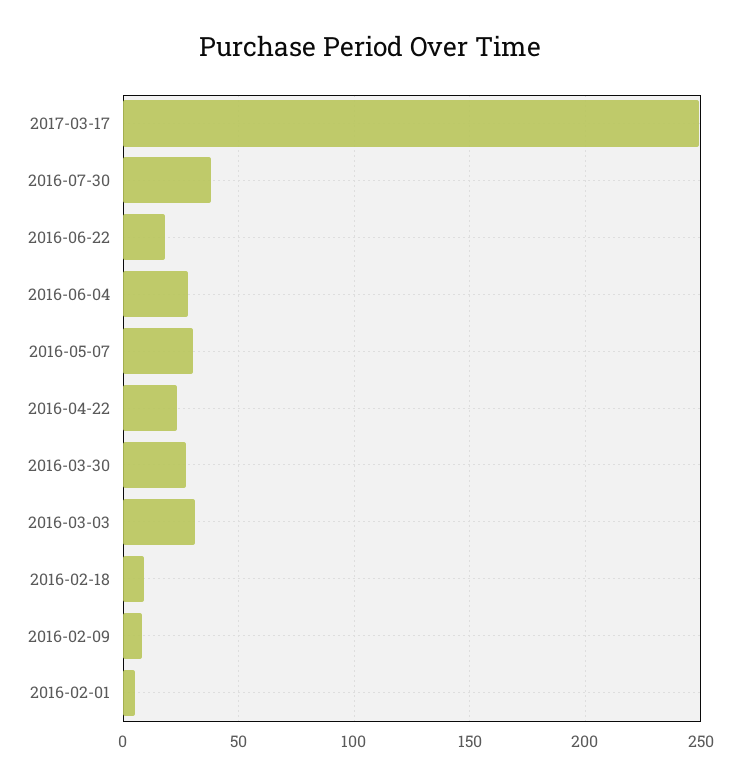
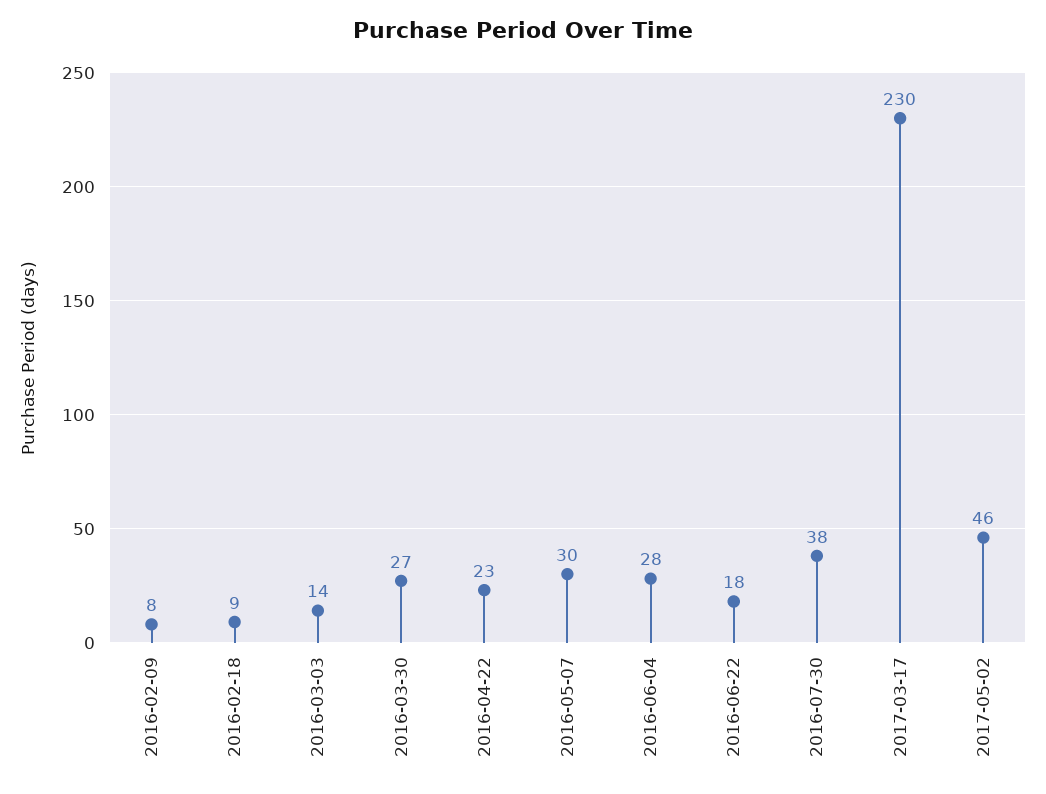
2017-03-17: 250 -> 230
2016-03-03: 30 -> 14
2016-02-01: 5 -> none
2017-05-02: none -> 46

